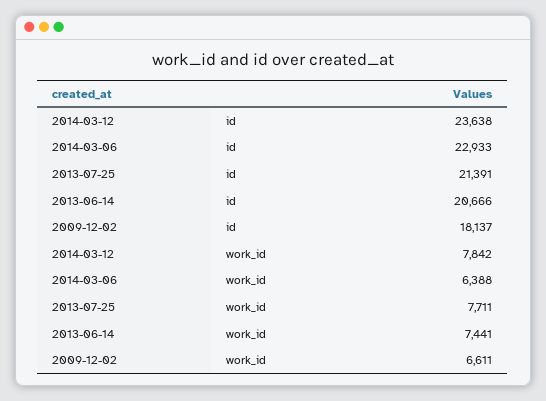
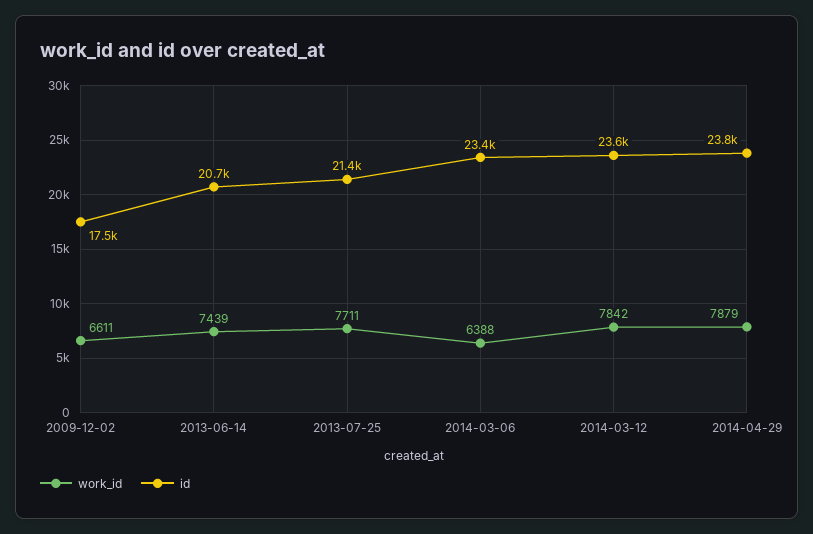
id, 2014-03-06: 22933 -> 23400
id, 2009-12-02: 18137 -> 17500
work_id, 2013-06-14: 7441 -> 7439
work_id, 2014-04-29: none -> 7879
id, 2014-04-29: none -> 23800

